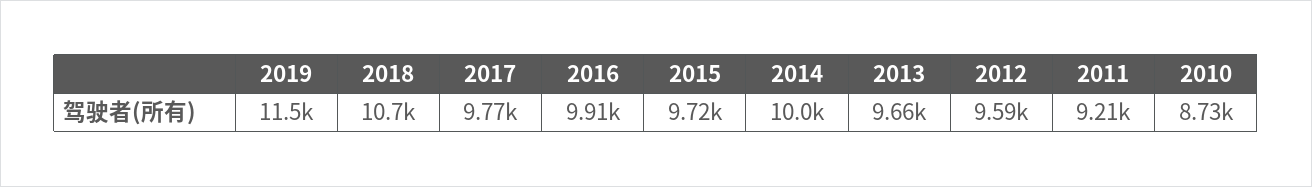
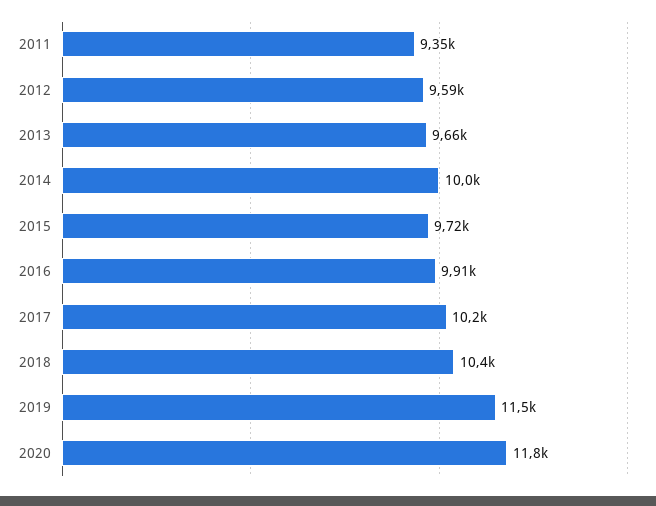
2018: 10700 -> 10400
2017: 9770 -> 10200
2011: 9210 -> 9350
2010: 8730 -> none
2020: none -> 11800

